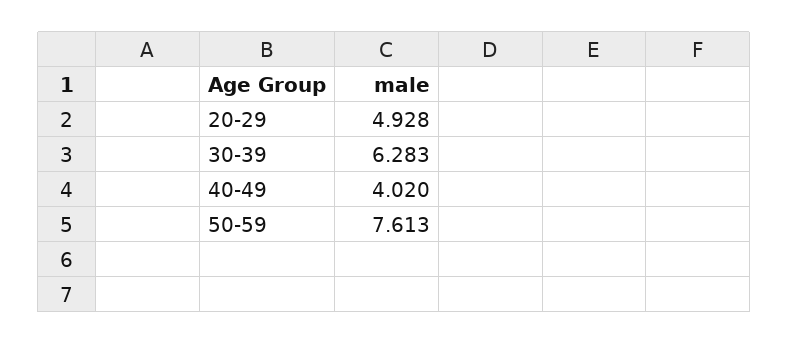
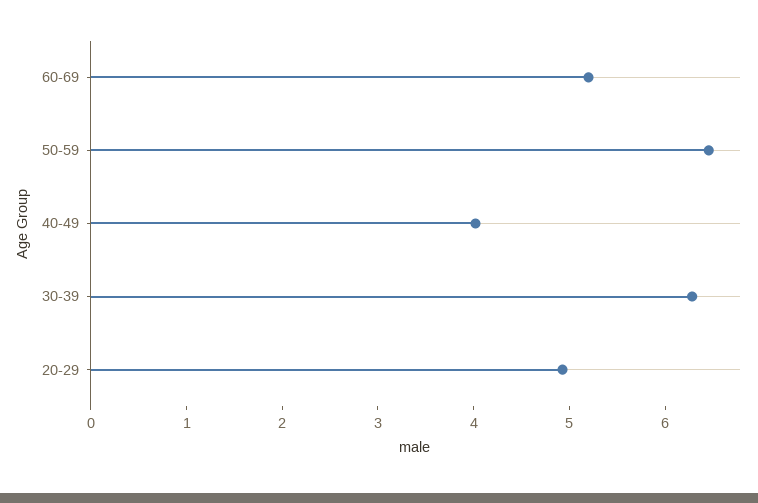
50-59: 7.613 -> 6.4
60-69: none -> 5.2

